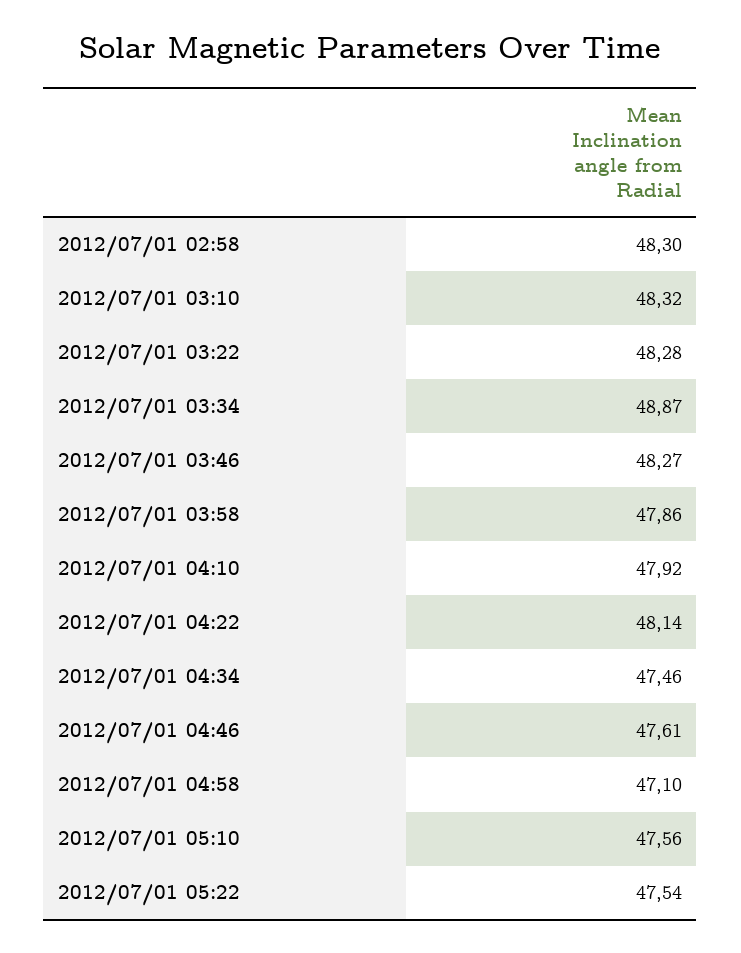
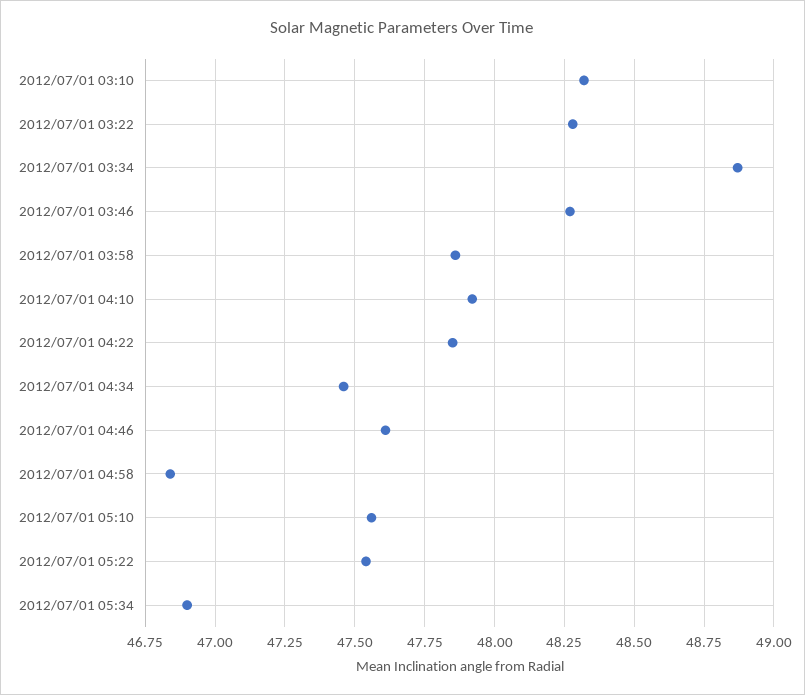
2012/07/01 02:58: 48.3 -> none
2012/07/01 04:22: 48.14 -> 47.85
2012/07/01 04:58: 47.1 -> 46.85
2012/07/01 05:34: none -> 46.9

